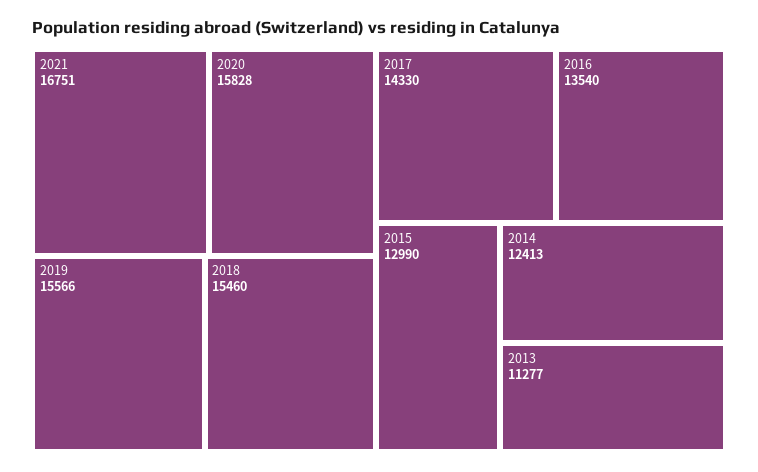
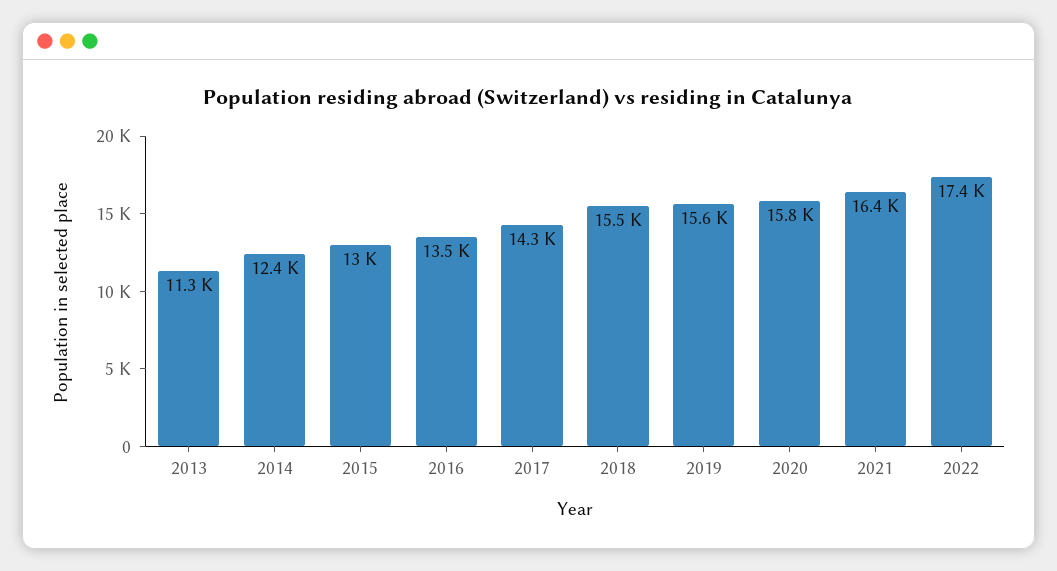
2021: 16751 -> 16400
2022: none -> 17400

